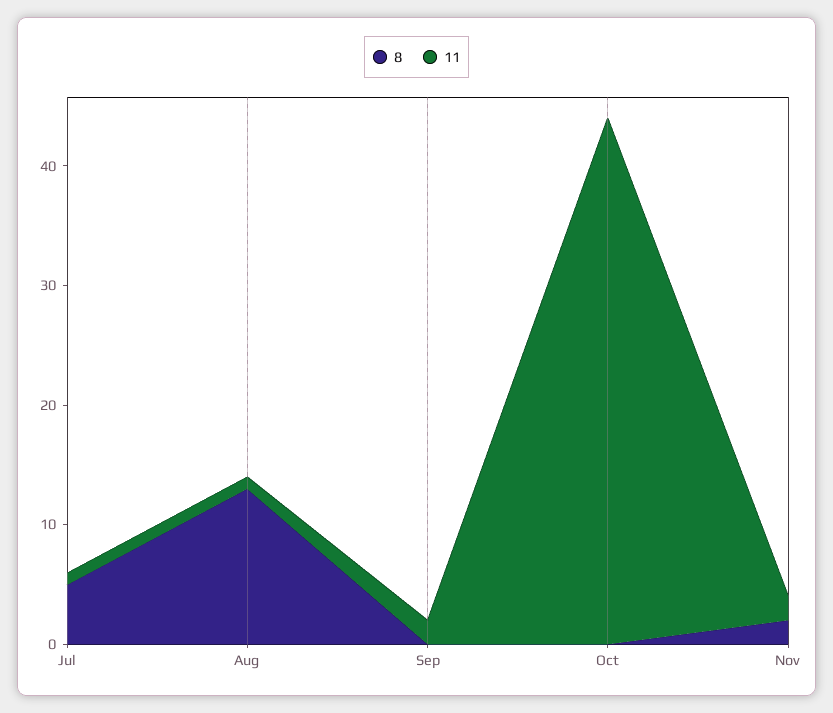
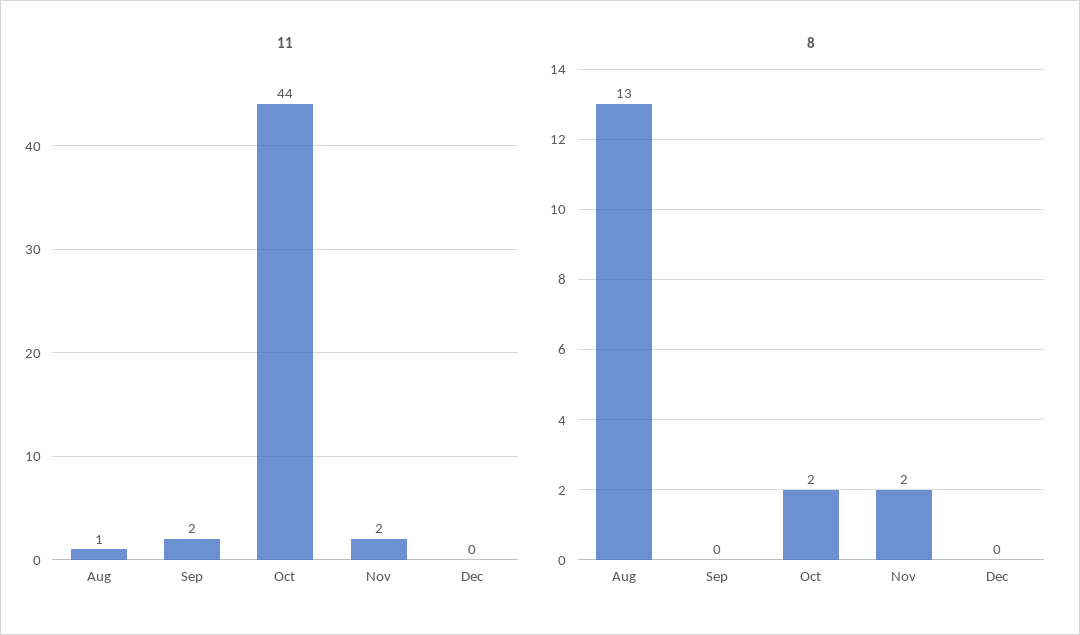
8, Jul: 5 -> none
11, Jul: 1 -> none
8, Oct: 0 -> 2
11, Dec: none -> 0
8, Dec: none -> 0

